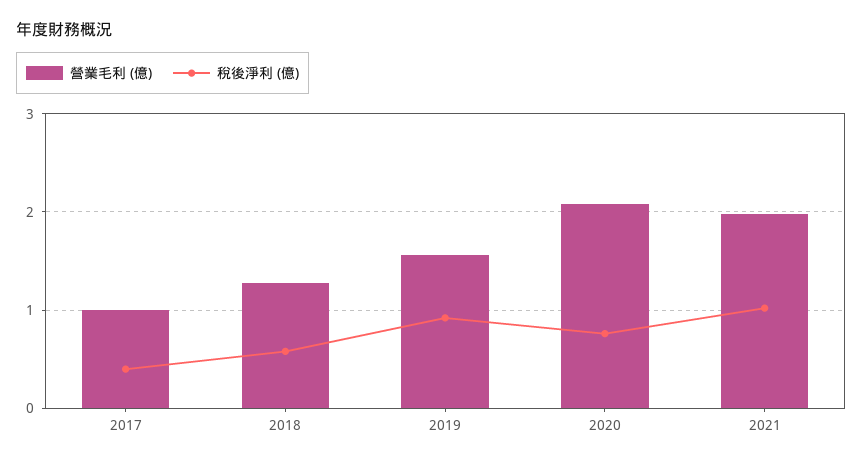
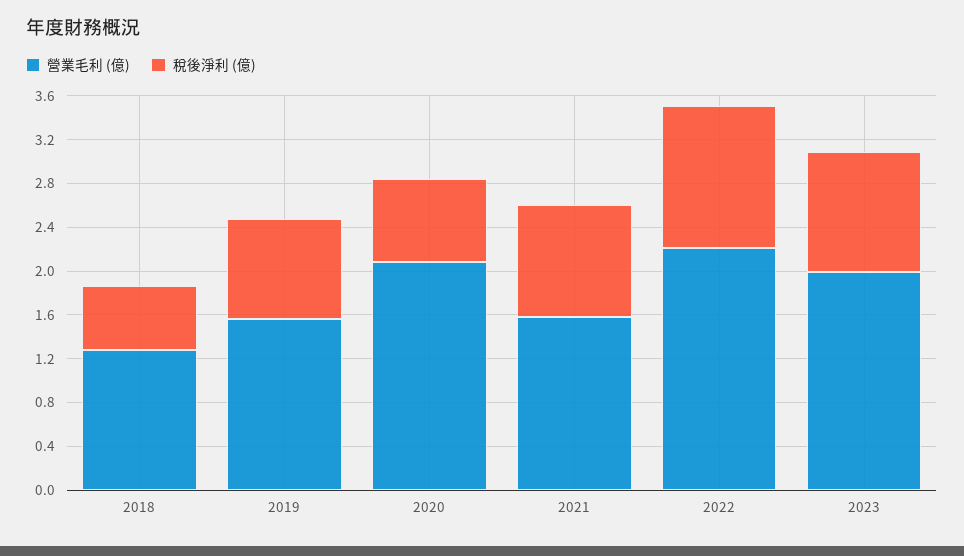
營業毛利 (億), 2017: 1 -> none
稅後淨利 (億), 2017: 0.4 -> none
營業毛利 (億), 2021: 2 -> 1.6
營業毛利 (億), 2022: none -> 2.2
稅後淨利 (億), 2022: none -> 1.3
營業毛利 (億), 2023: none -> 2
稅後淨利 (億), 2023: none -> 1.1

